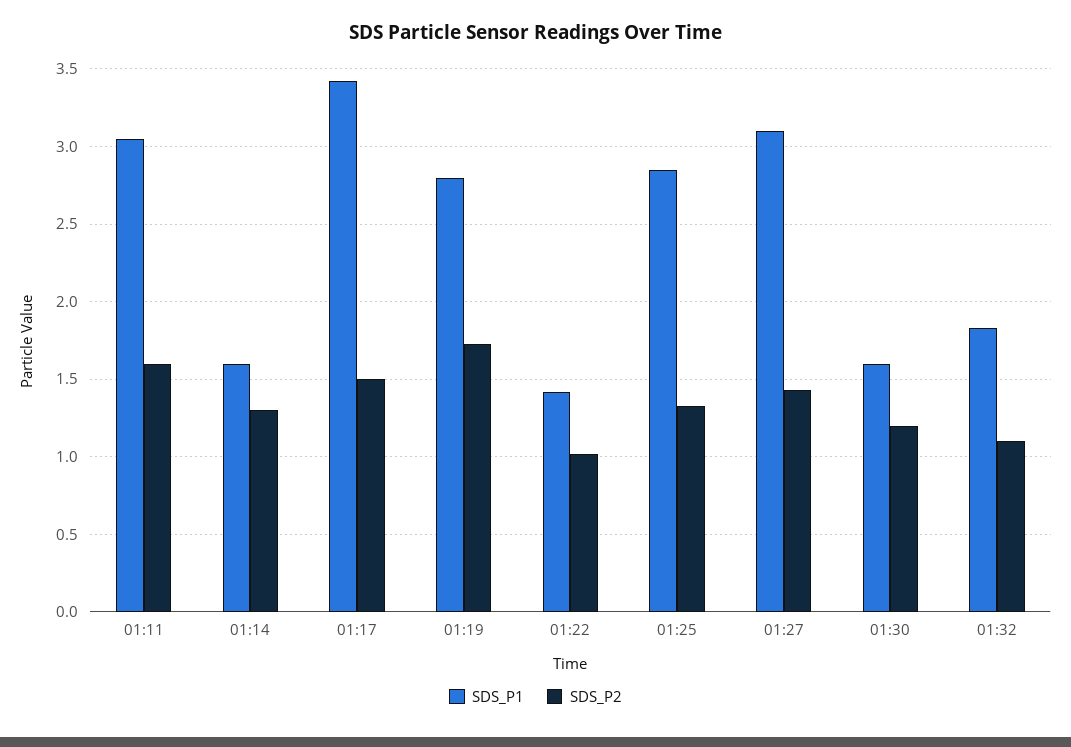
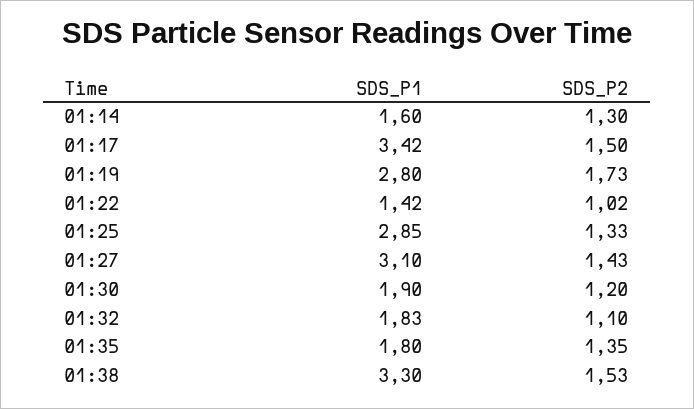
SDS_P1, 01:11: 3.05 -> none
SDS_P2, 01:11: 1.6 -> none
SDS_P1, 01:30: 1.6 -> 1.9
SDS_P1, 01:35: none -> 1.8
SDS_P2, 01:35: none -> 1.35
SDS_P1, 01:38: none -> 3.3
SDS_P2, 01:38: none -> 1.53

